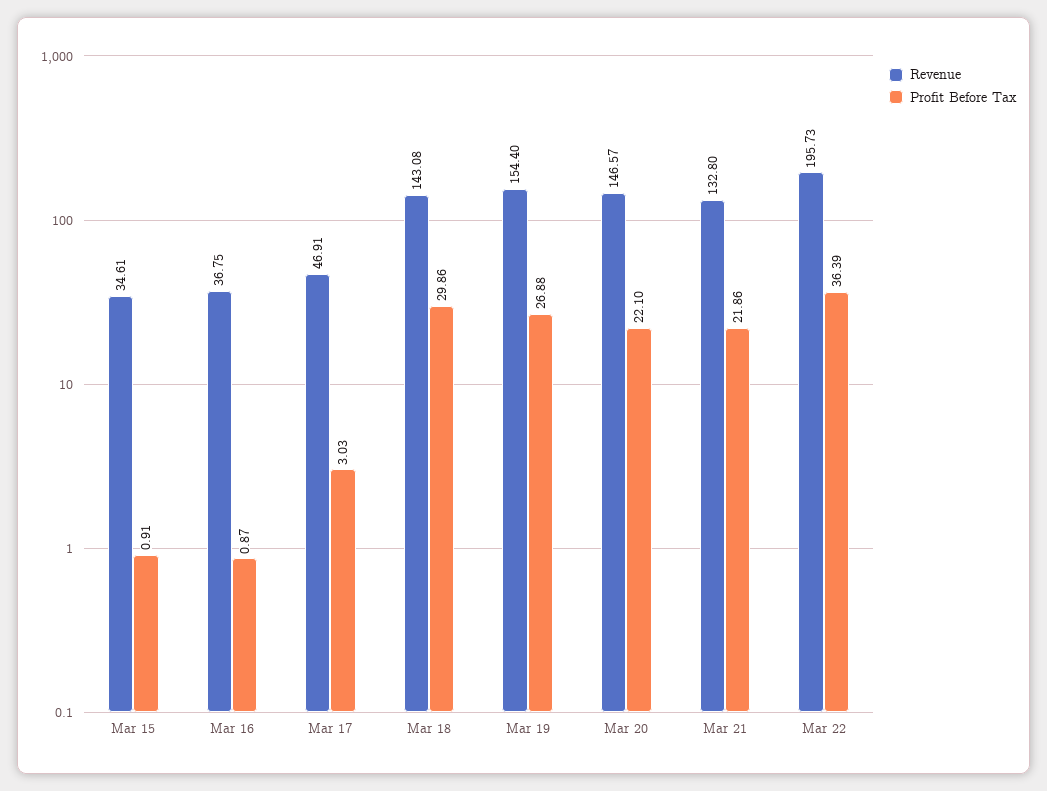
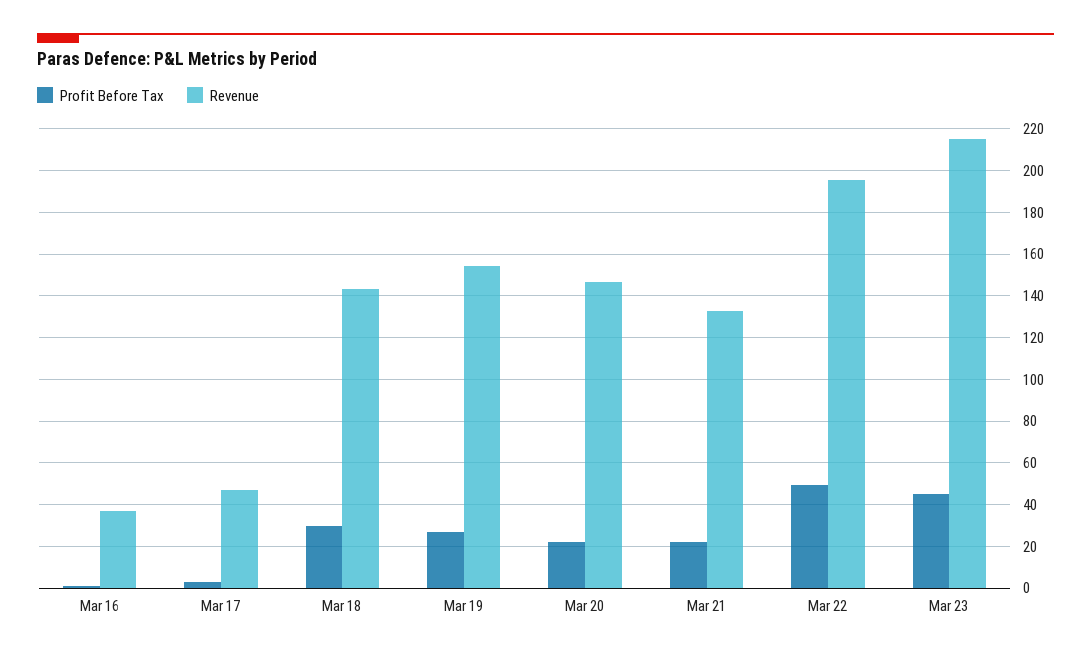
Revenue, Mar 15: 34.61 -> none
Profit Before Tax, Mar 15: 0.91 -> none
Profit Before Tax, Mar 22: 36.39 -> 50
Profit Before Tax, Mar 23: none -> 45
Revenue, Mar 23: none -> 215

